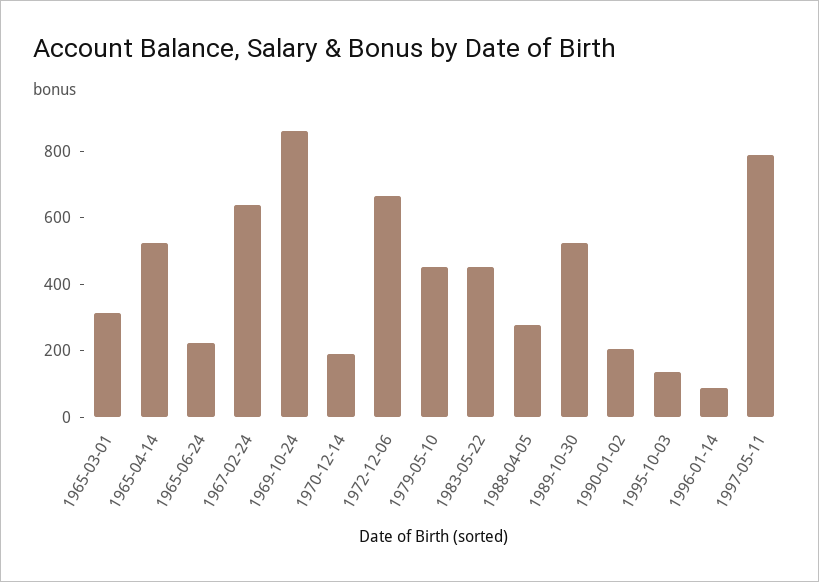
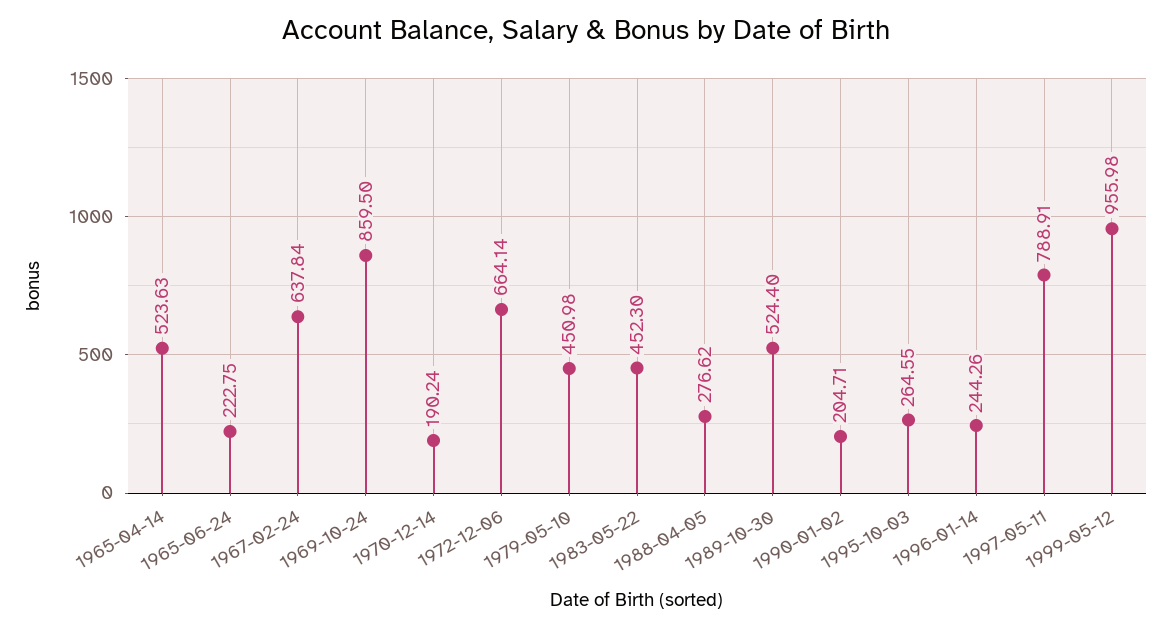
1965-03-01: 300 -> none
1995-10-03: 150 -> 264.55
1996-01-14: 100 -> 244.26
1999-05-12: none -> 955.98

